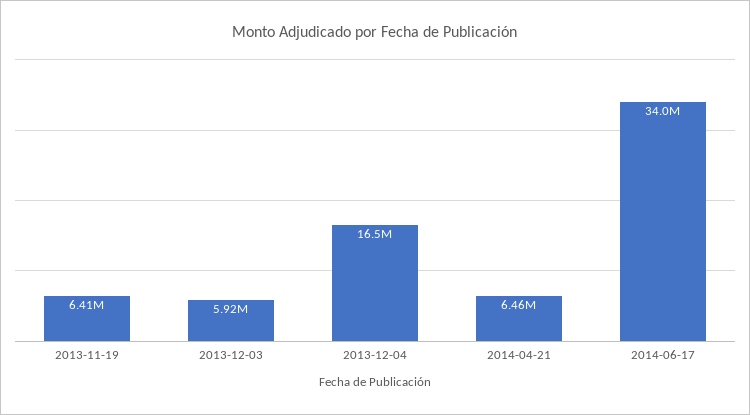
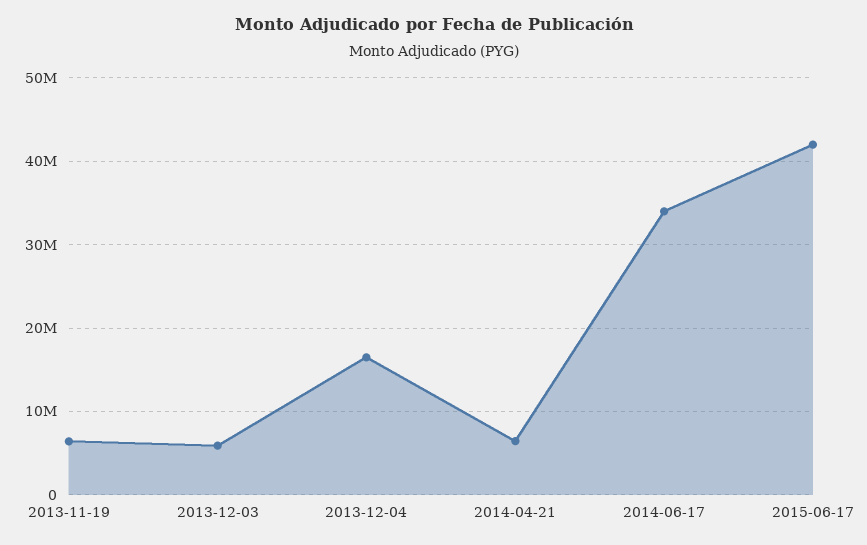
2015-06-17: none -> 42000000

